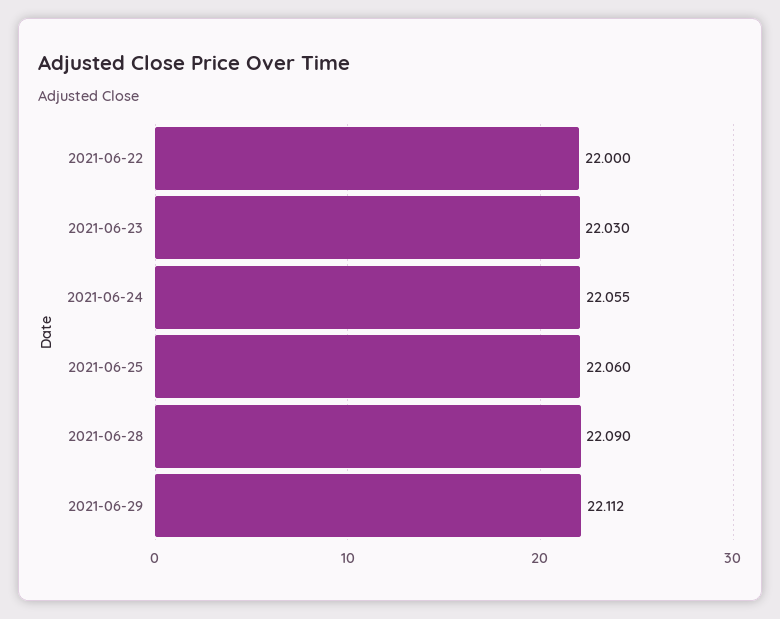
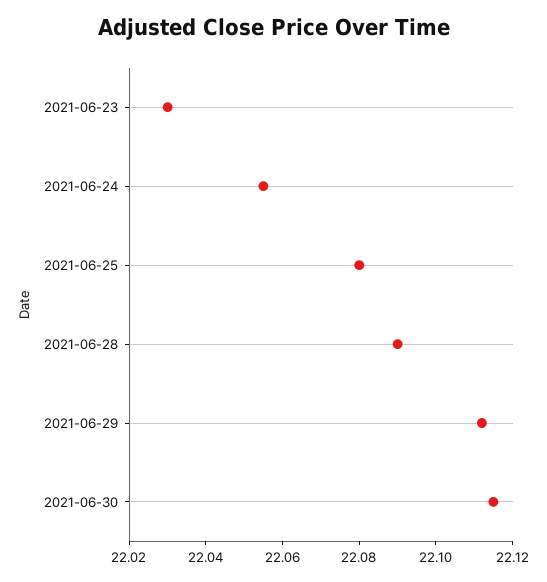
2021-06-22: 22 -> none
2021-06-25: 22.06 -> 22.08
2021-06-30: none -> 22.115

